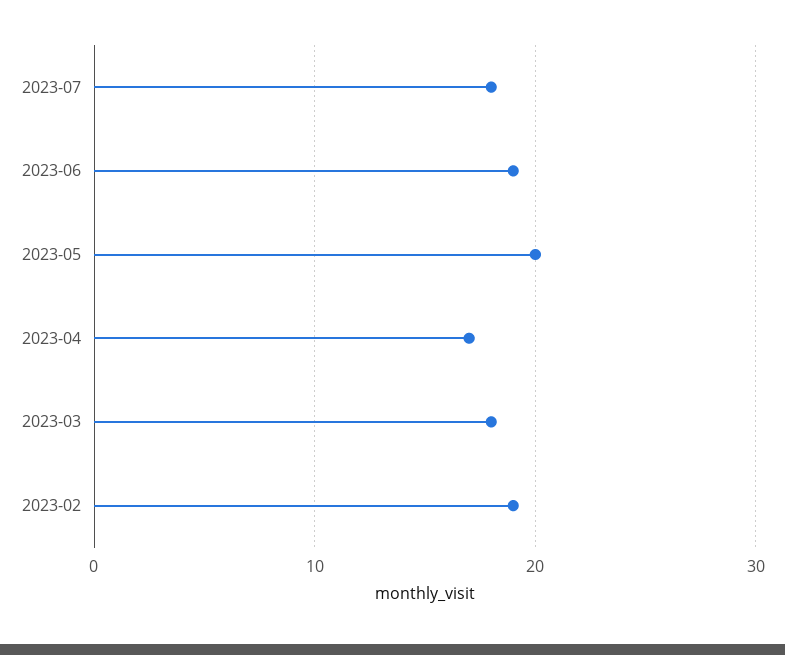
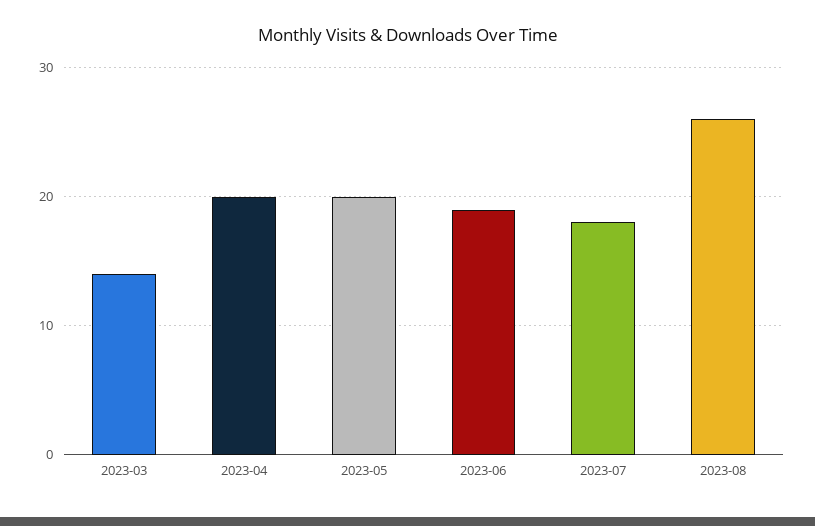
2023-04: 17 -> 20
2023-03: 18 -> 14
2023-02: 19 -> none
2023-08: none -> 26

